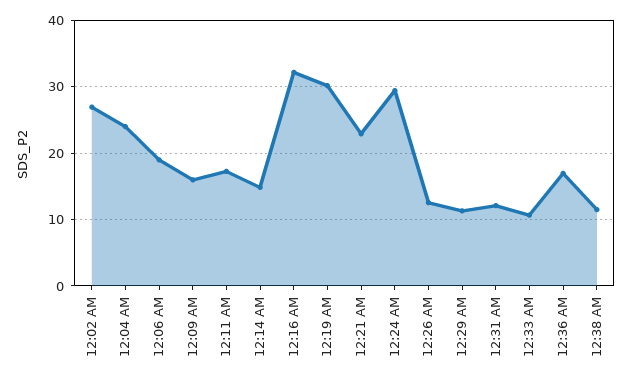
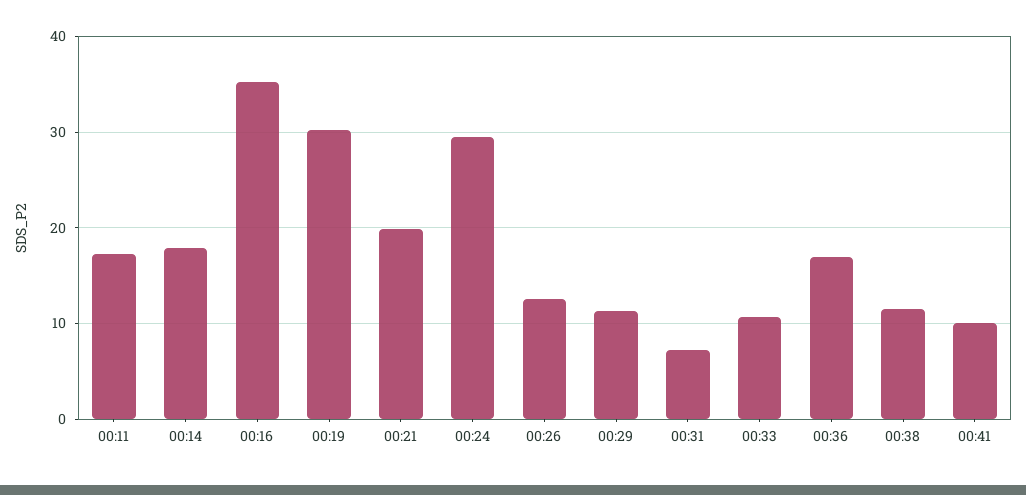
12:02 AM: 27 -> none
12:04 AM: 24 -> none
12:06 AM: 19 -> none
12:09 AM: 16 -> none
12:14 AM: 15 -> 18
12:16 AM: 32 -> 35
12:21 AM: 23 -> 20
12:31 AM: 12 -> 7
00:41: none -> 10

